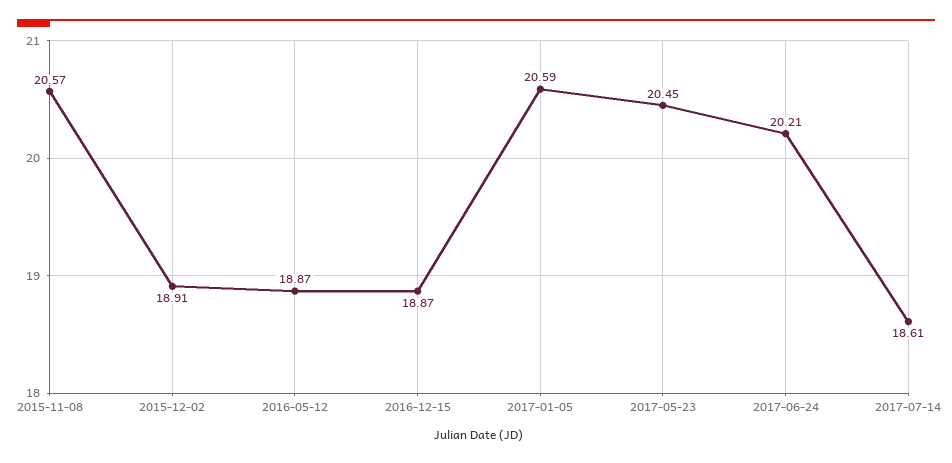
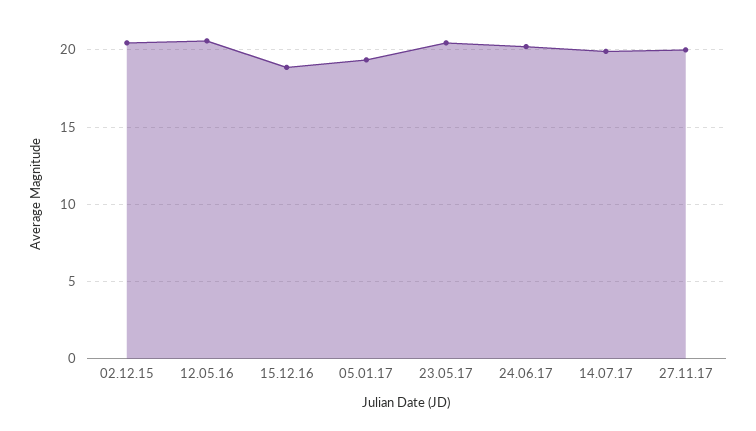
2015-11-08: 20.57 -> none
2015-12-02: 18.91 -> 20.5
2016-05-12: 18.87 -> 20.5
2017-01-05: 20.59 -> 19.5
2017-07-14: 18.61 -> 20
27.11.17: none -> 20

